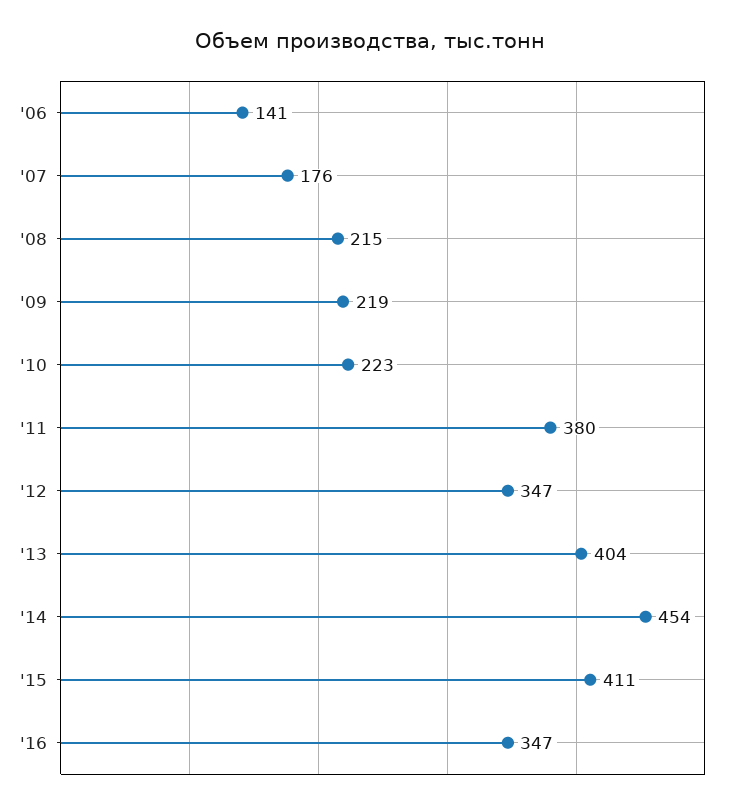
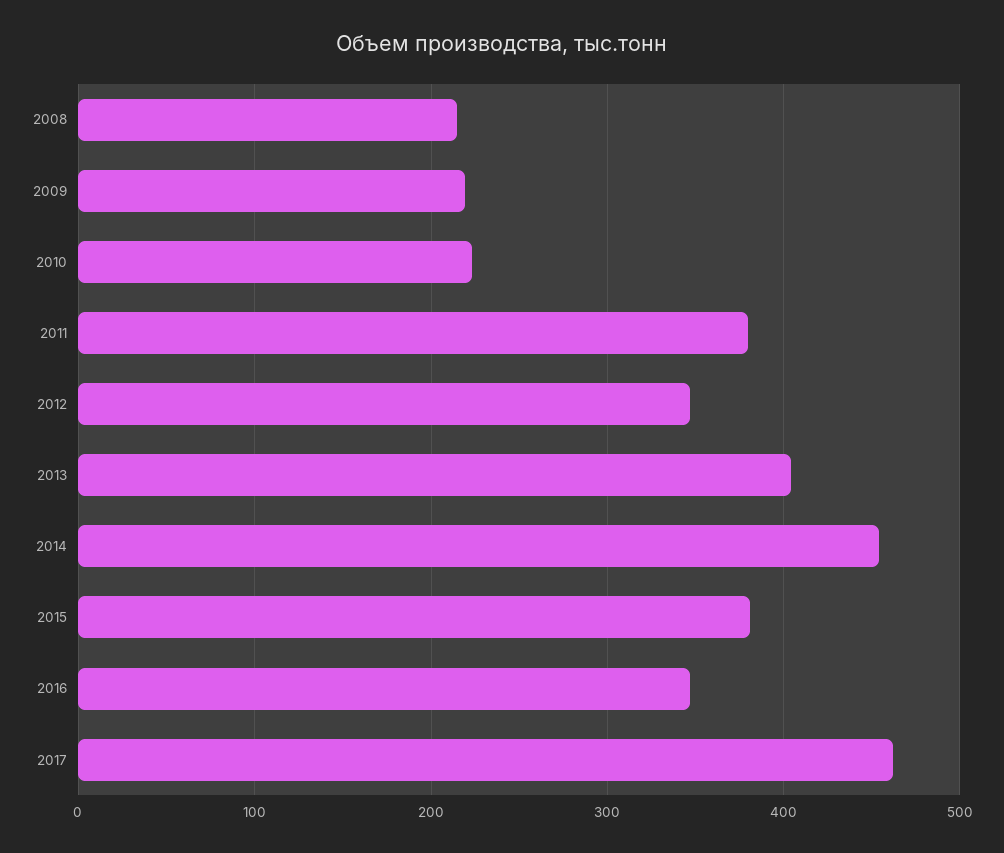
'06: 141 -> none
'07: 176 -> none
'15: 411 -> 380
2017: none -> 460

